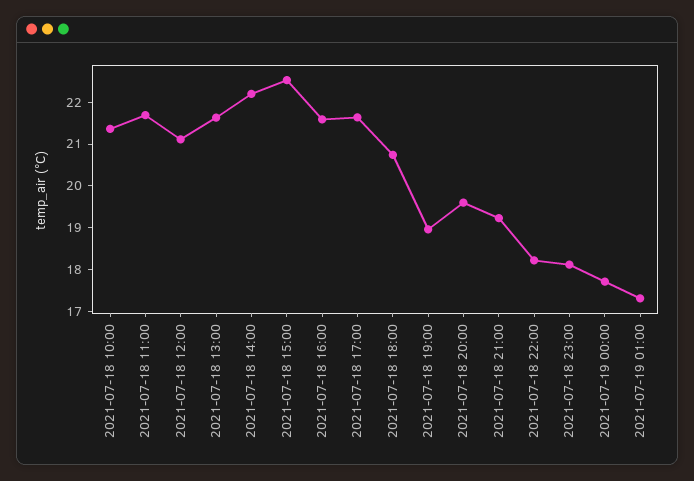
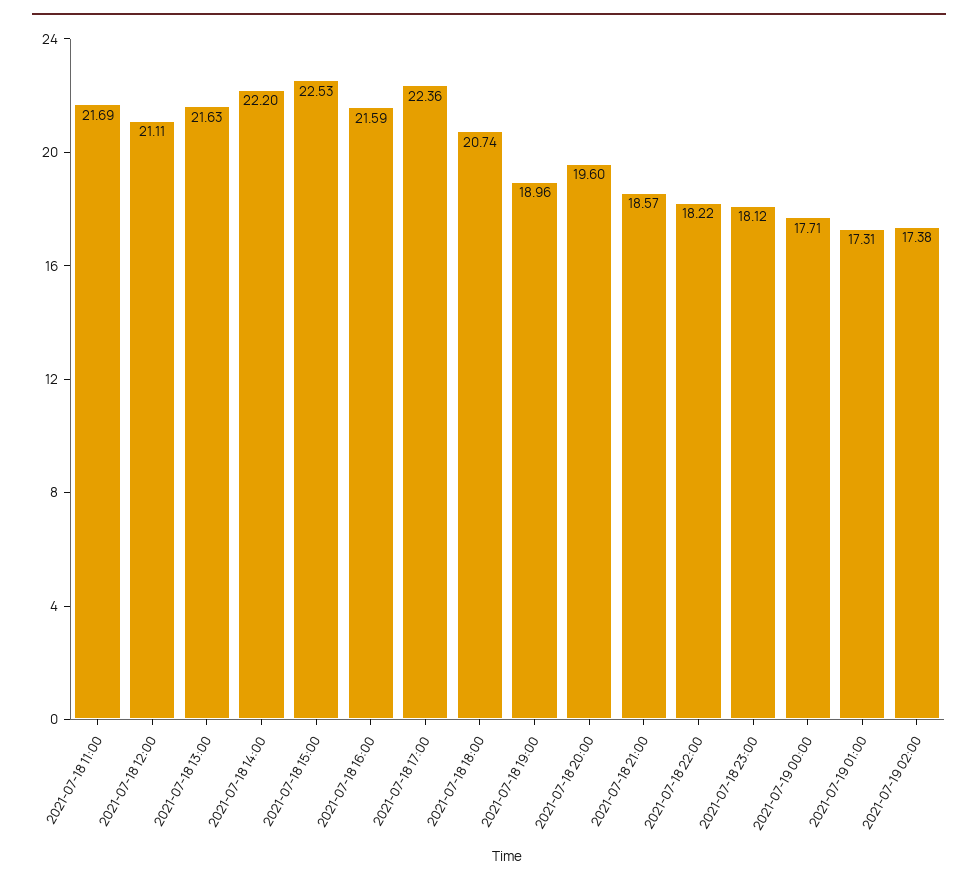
2021-07-18 10:00: 21.4 -> none
2021-07-18 17:00: 21.6 -> 22.36
2021-07-18 21:00: 19.2 -> 18.57
2021-07-19 02:00: none -> 17.38

